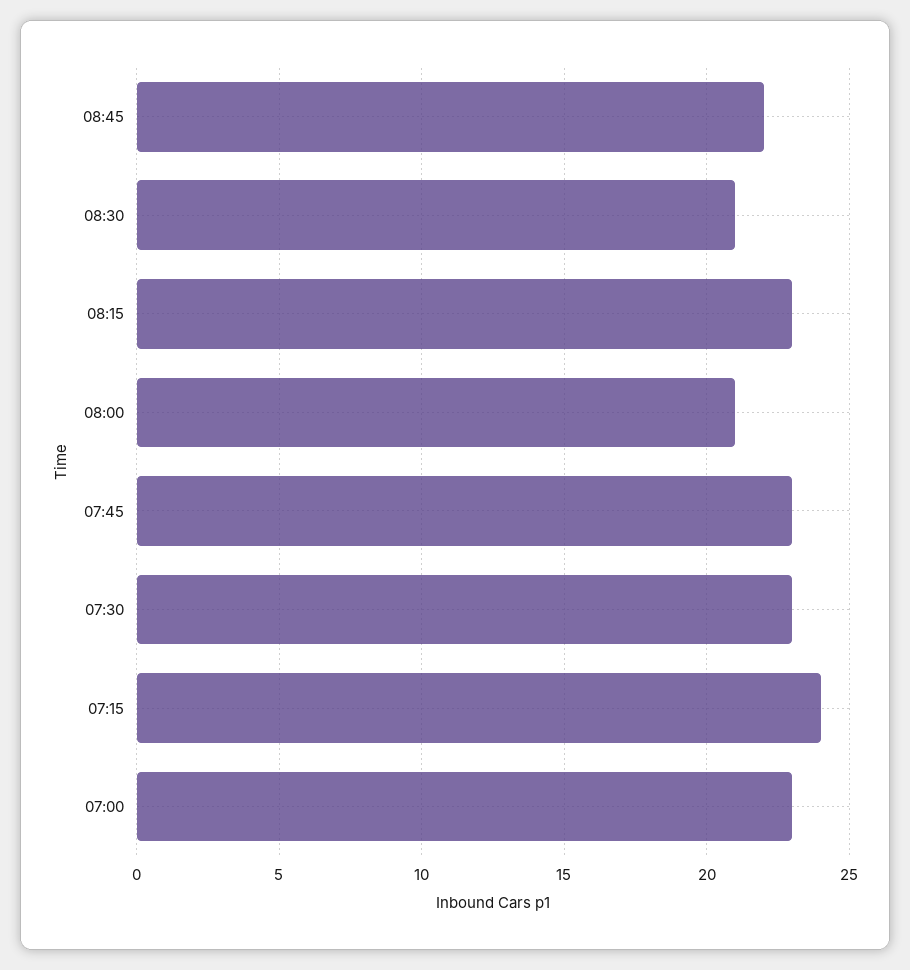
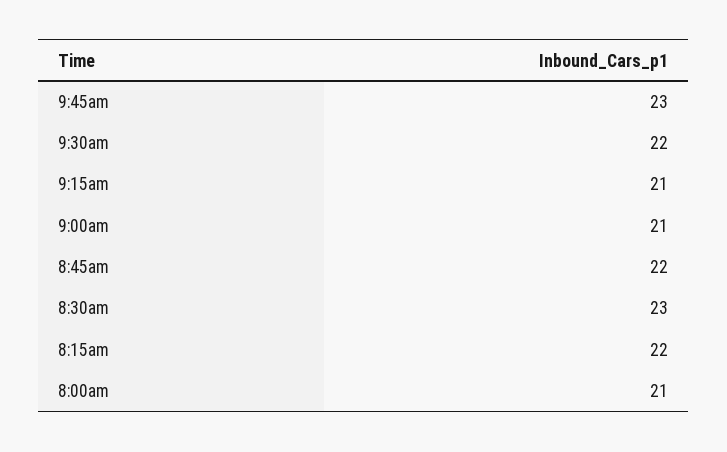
08:30: 21 -> 23
08:15: 23 -> 22
07:45: 23 -> none
07:30: 23 -> none
07:15: 24 -> none
07:00: 23 -> none
9:45am: none -> 23
9:30am: none -> 22
9:15am: none -> 21
9:00am: none -> 21

